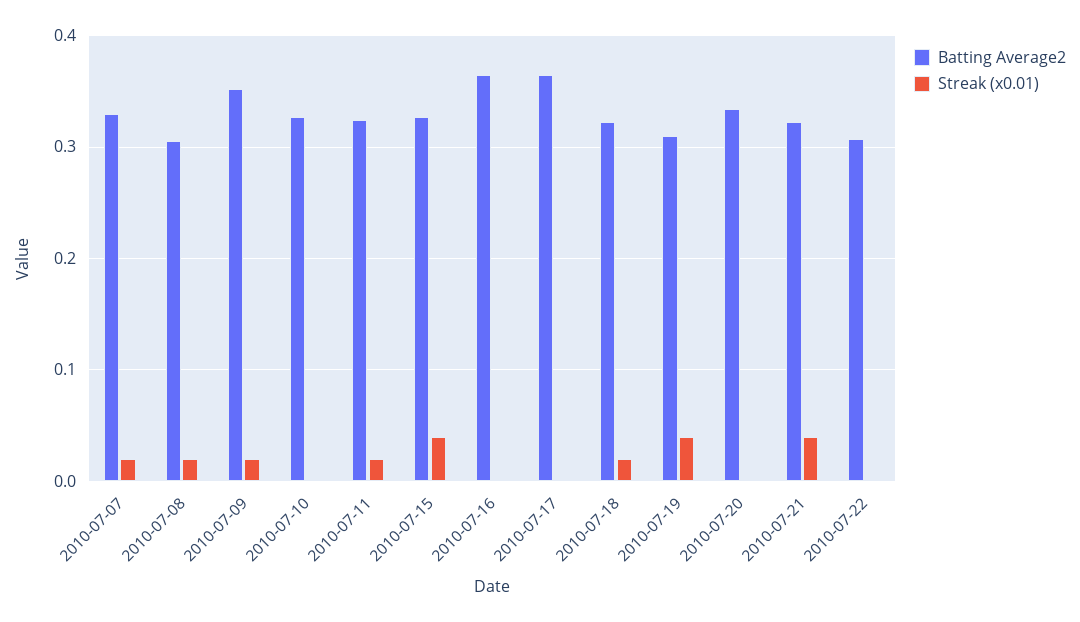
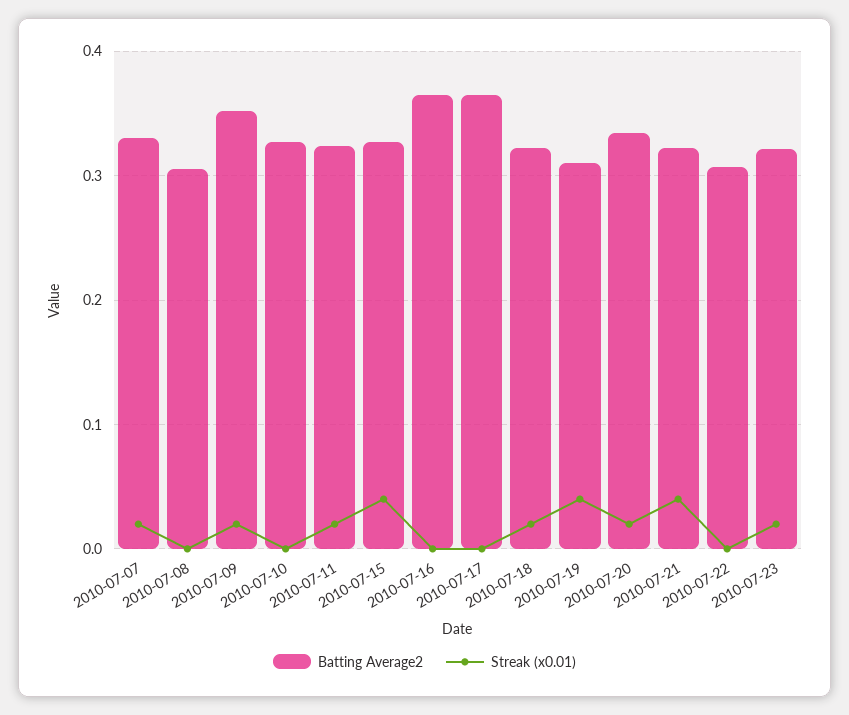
Streak (x0.01), 2010-07-08: 0.02 -> 0
Streak (x0.01), 2010-07-20: 0 -> 0.02
Batting Average2, 2010-07-23: none -> 0.32
Streak (x0.01), 2010-07-23: none -> 0.02

